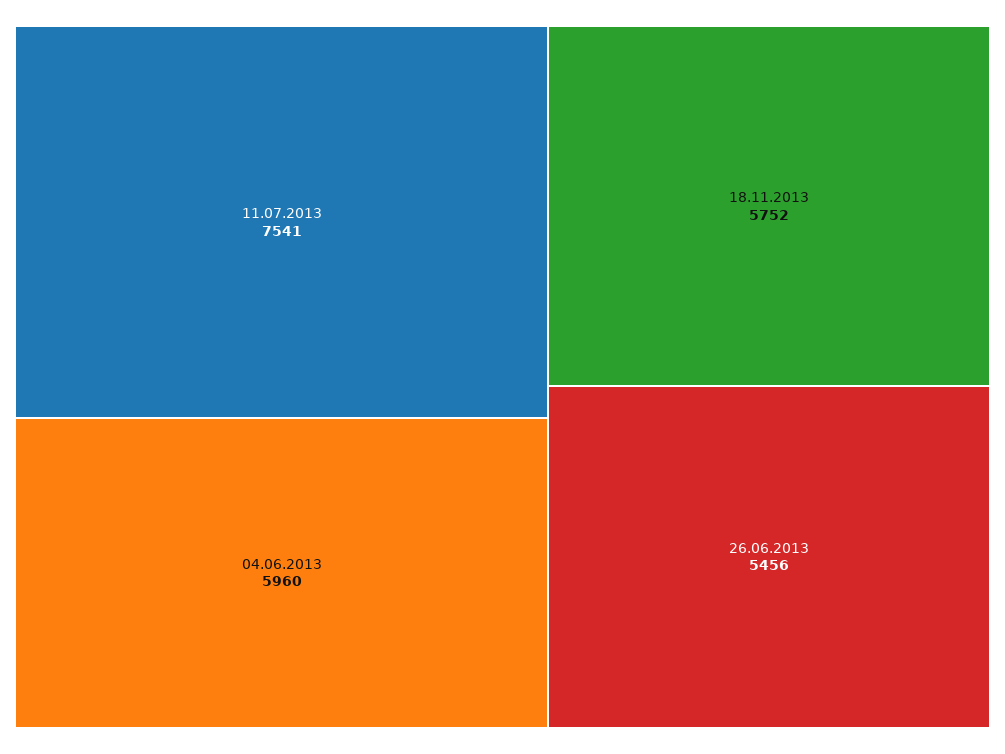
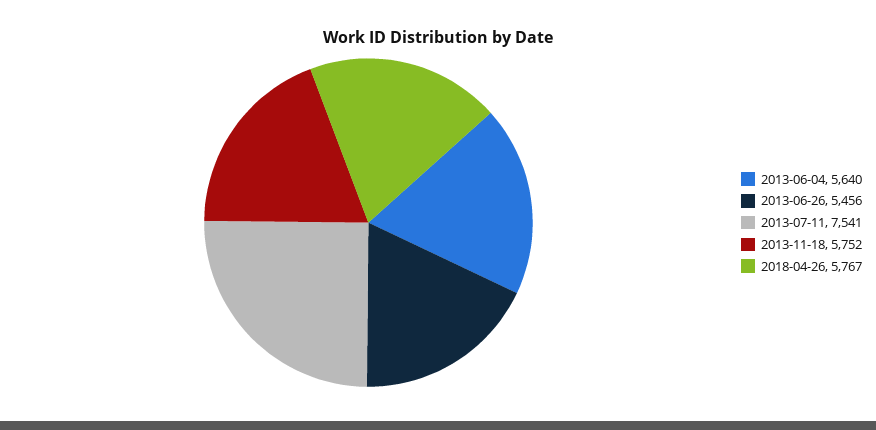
04.06.2013: 5960 -> 5640
2018-04-26: none -> 5767

